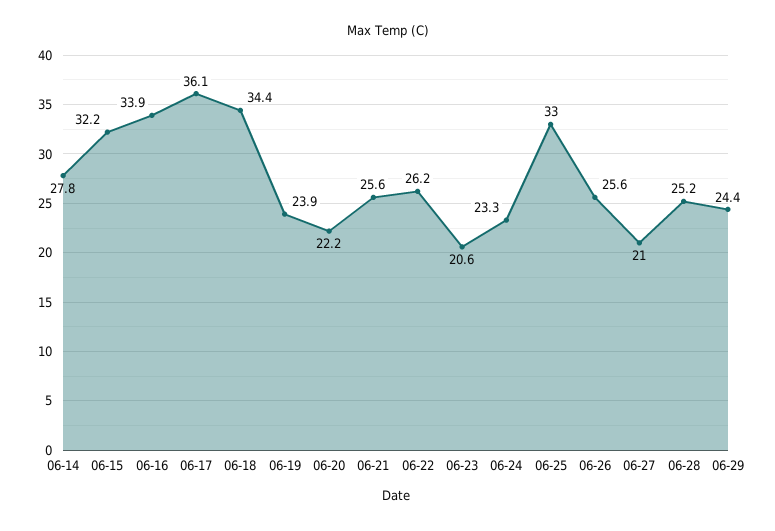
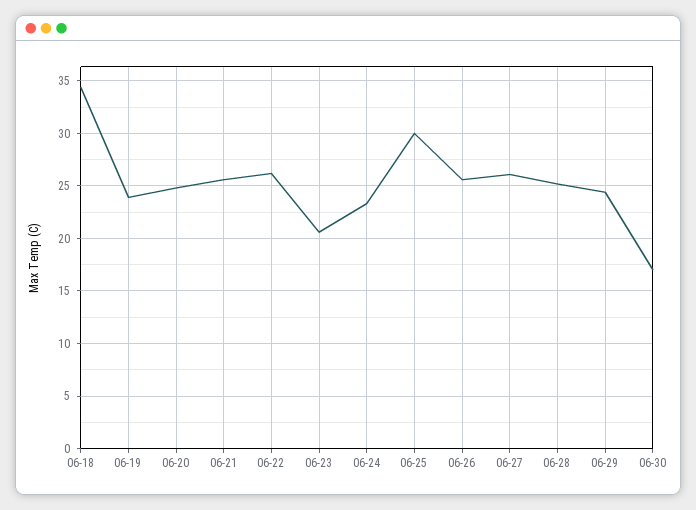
06-14: 27.8 -> none
06-15: 32.2 -> none
06-16: 33.9 -> none
06-17: 36.1 -> none
06-20: 22.2 -> 25
06-25: 33 -> 30
06-27: 21 -> 26
06-30: none -> 17

